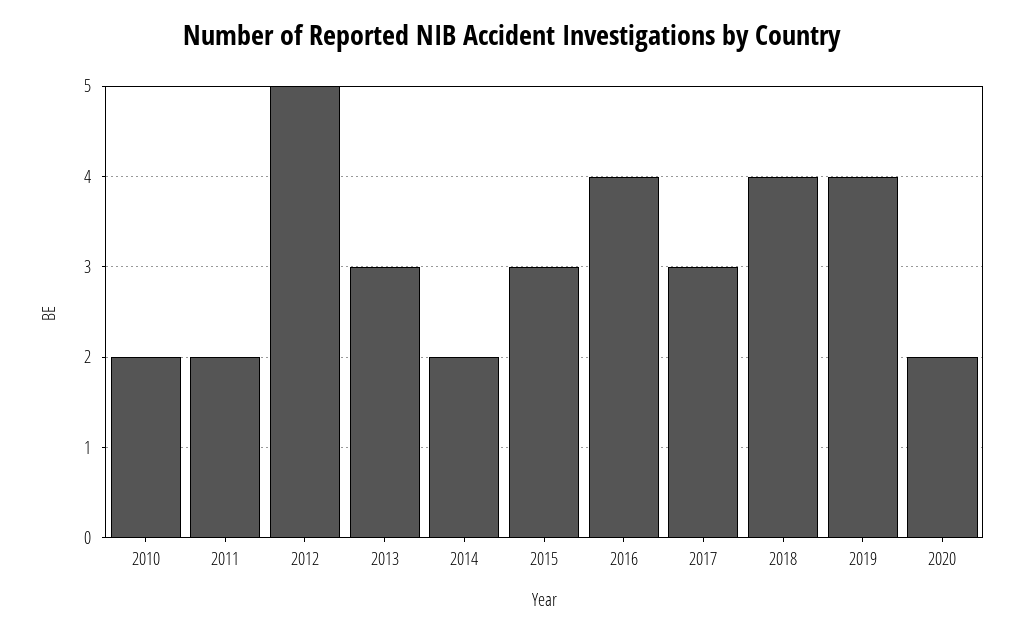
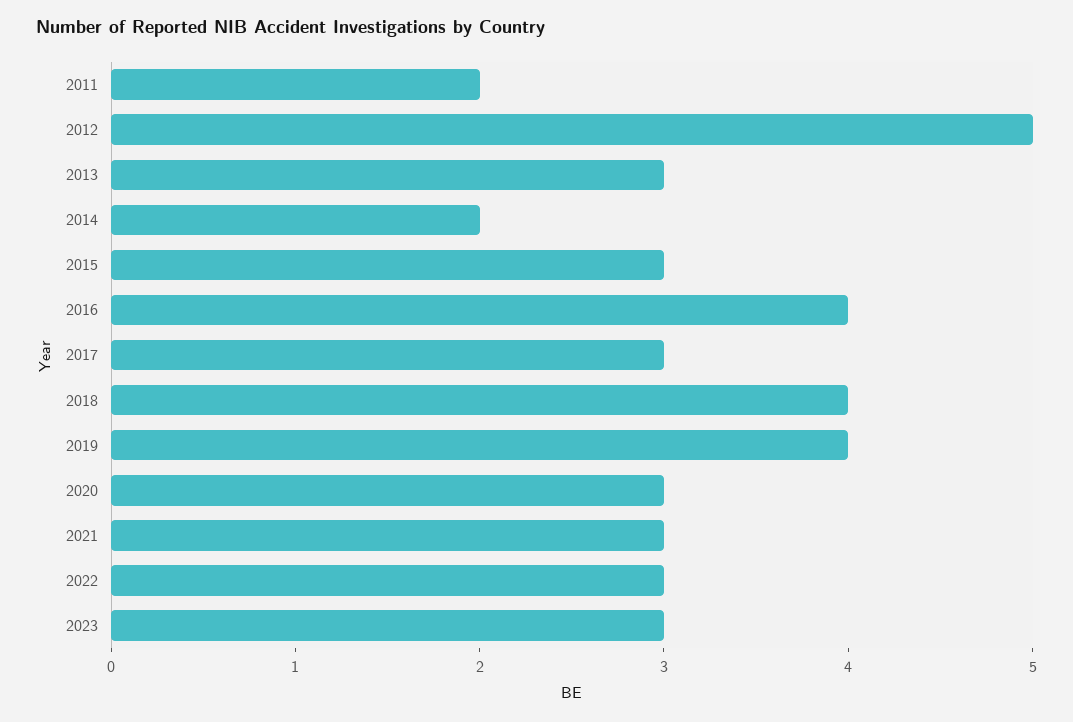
2010: 2 -> none
2020: 2 -> 3
2021: none -> 3
2022: none -> 3
2023: none -> 3

